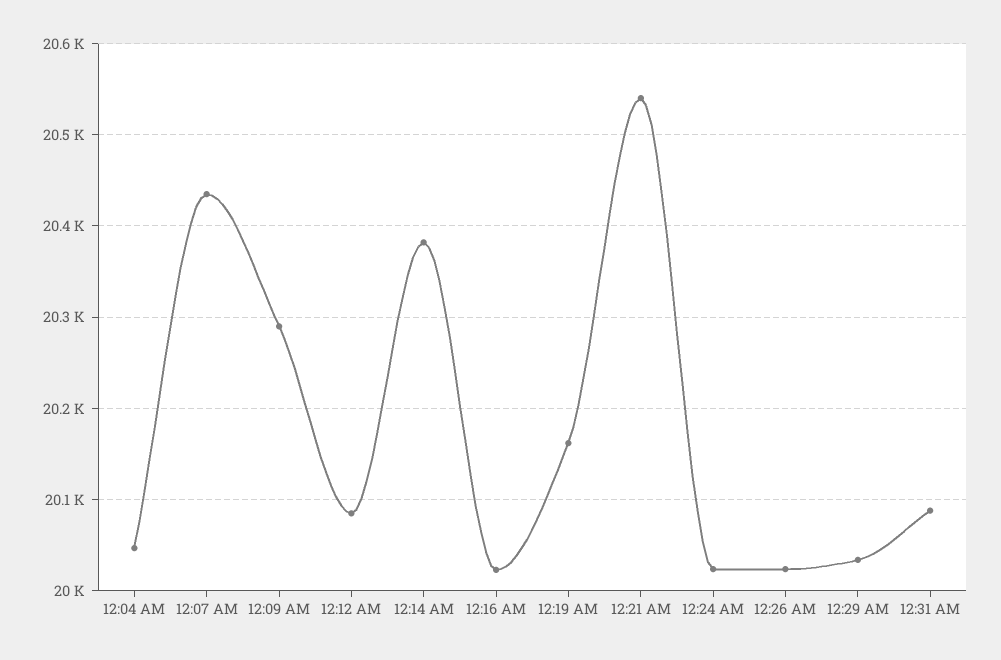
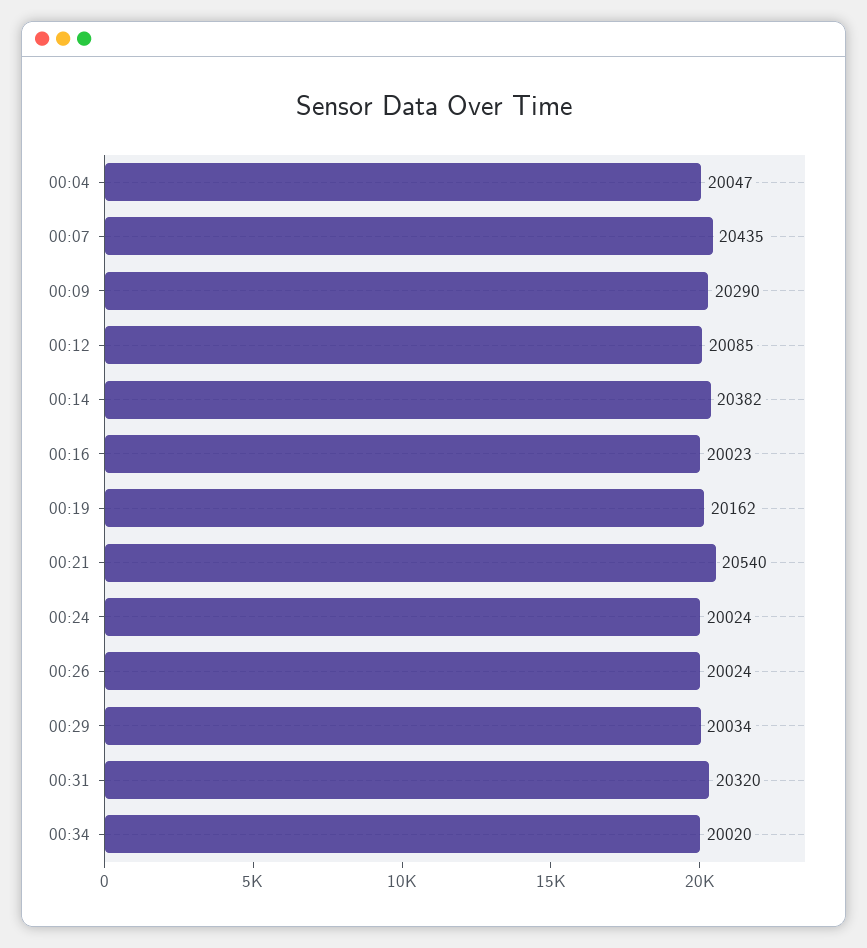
12:31 AM: 20090 -> 20320
00:34: none -> 20020

